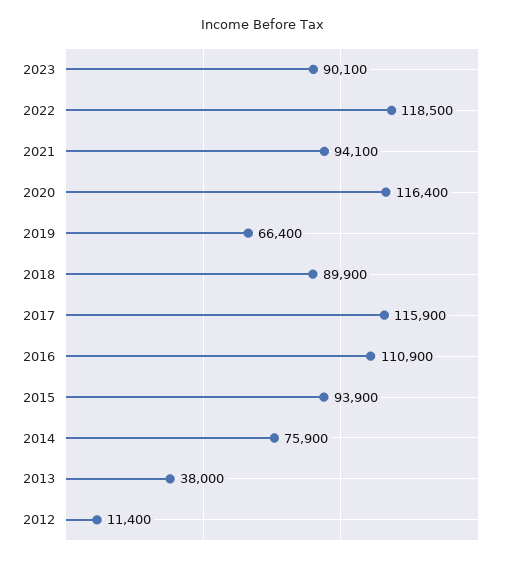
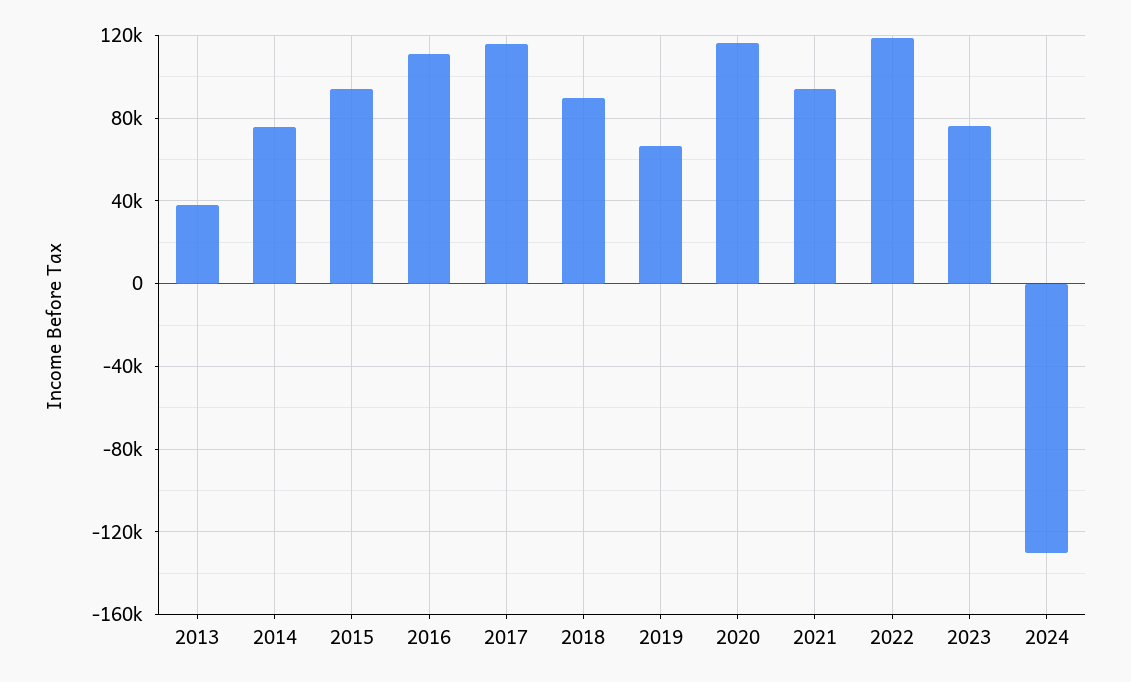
2023: 90100 -> 75000
2012: 11400 -> none
2024: none -> -130000

